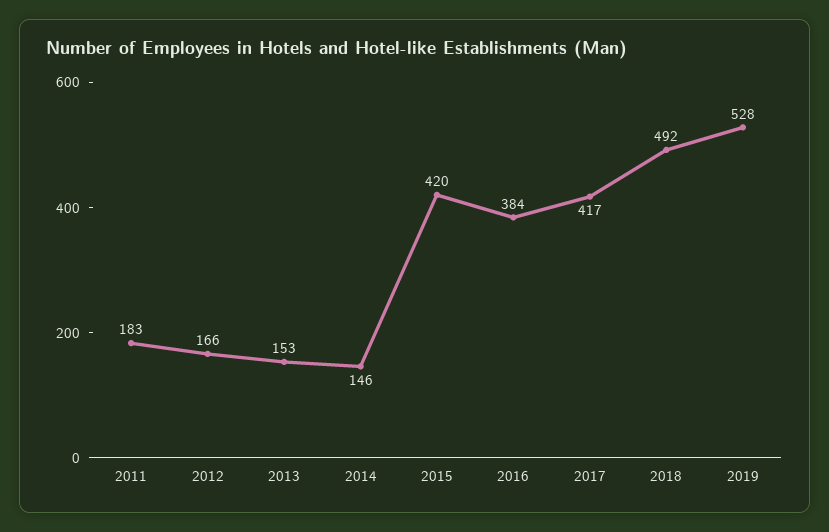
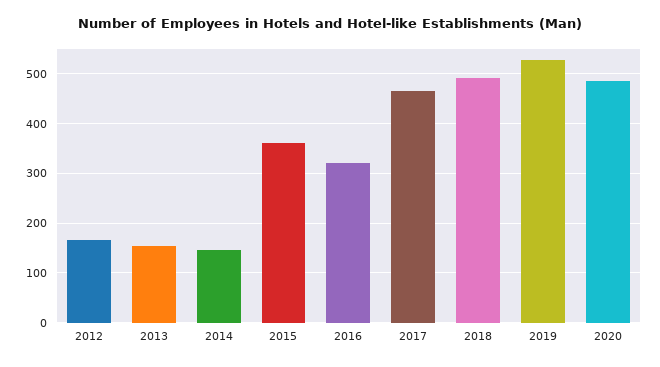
2011: 183 -> none
2015: 420 -> 360
2016: 384 -> 320
2017: 417 -> 460
2020: none -> 480

